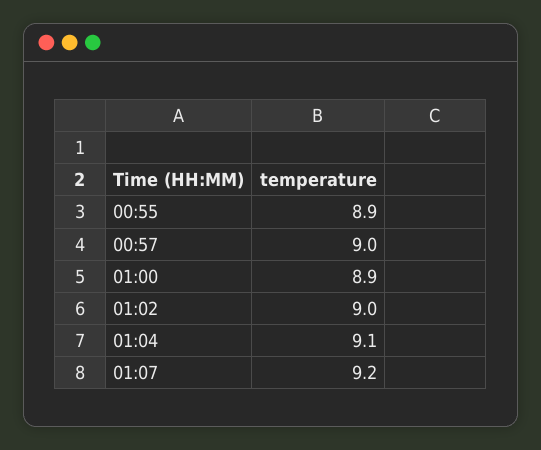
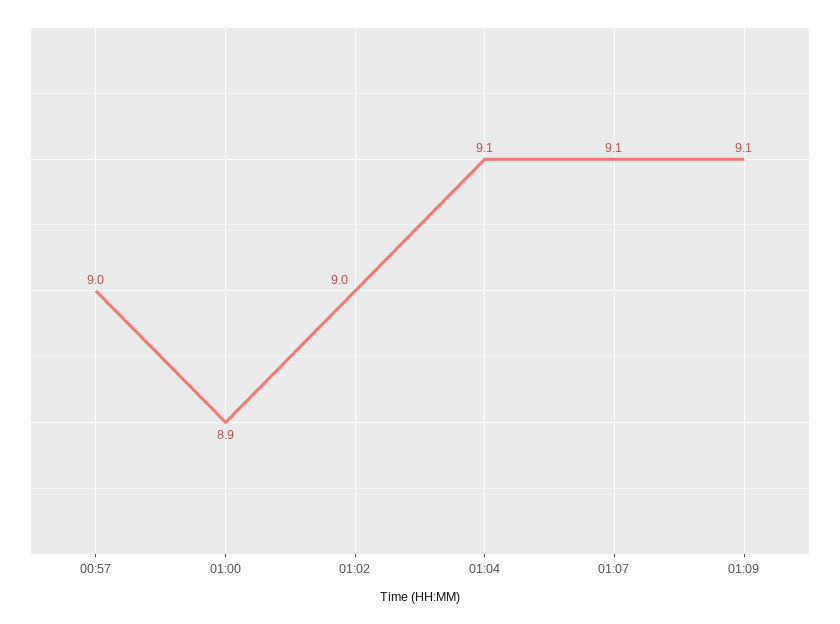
00:55: 8.9 -> none
01:07: 9.2 -> 9.1
01:09: none -> 9.1

